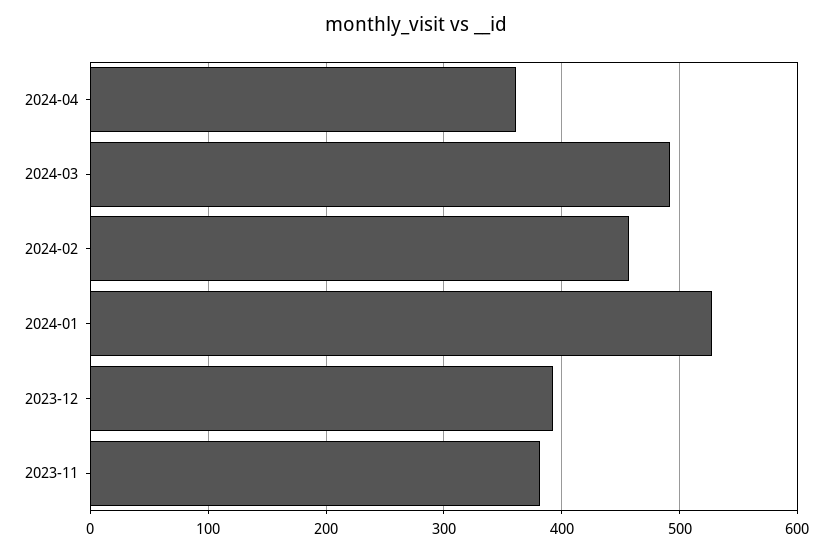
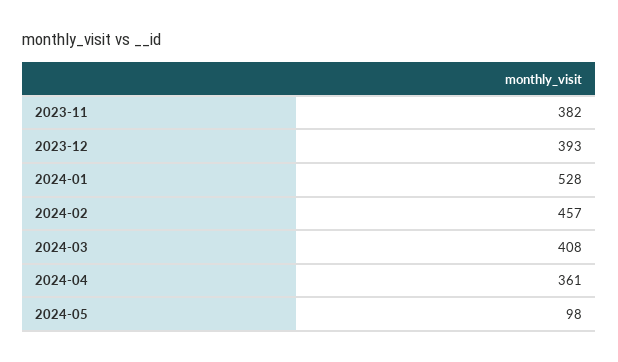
2024-03: 490 -> 408
2024-05: none -> 98

